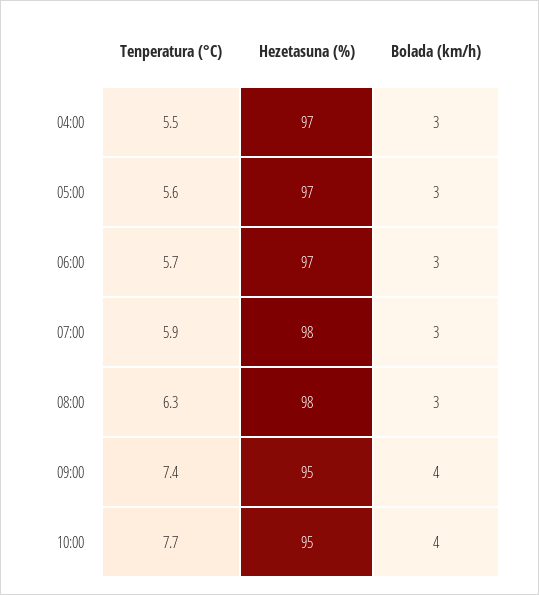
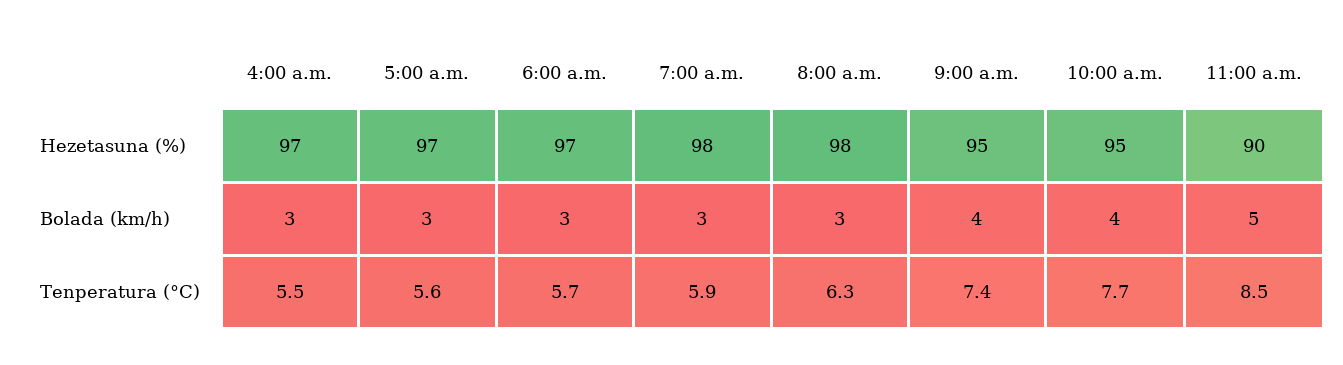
Hezetasuna (%), 11:00 a.m.: none -> 90
Bolada (km/h), 11:00 a.m.: none -> 5
Tenperatura (°C), 11:00 a.m.: none -> 8.5

